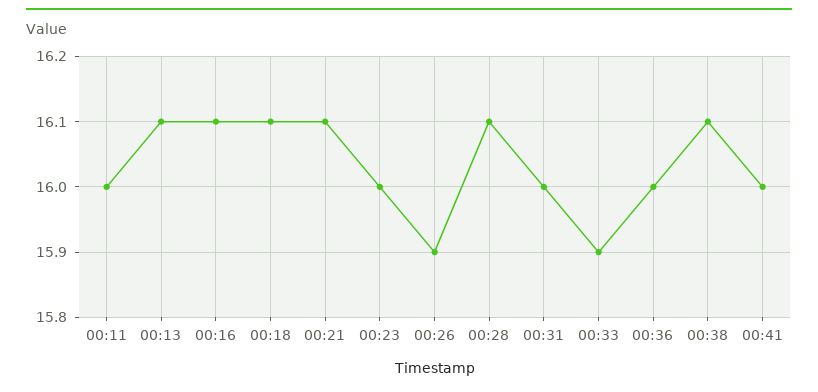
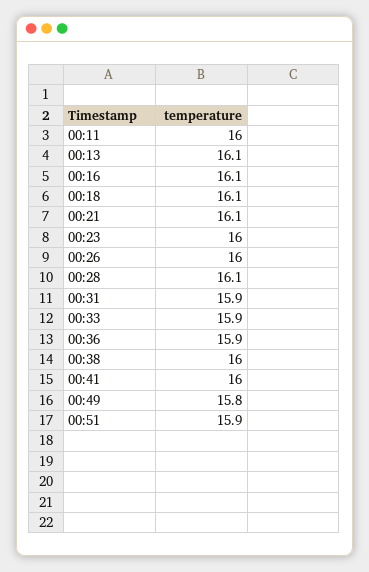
00:26: 15.9 -> 16
00:31: 16 -> 15.9
00:36: 16 -> 15.9
00:38: 16.1 -> 16
00:49: none -> 15.8
00:51: none -> 15.9

